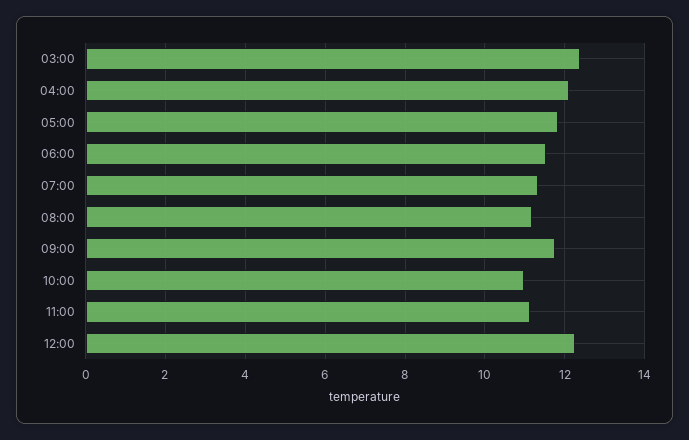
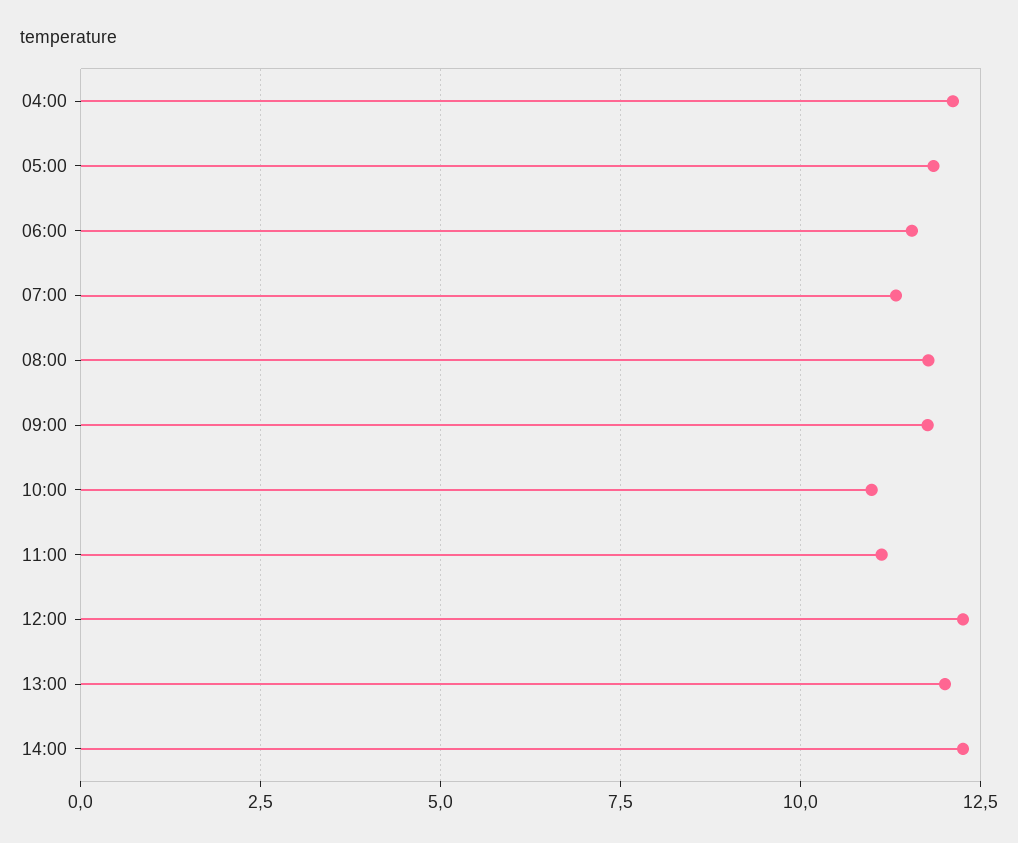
03:00: 12.4 -> none
08:00: 11.2 -> 11.75
13:00: none -> 12
14:00: none -> 12.25

